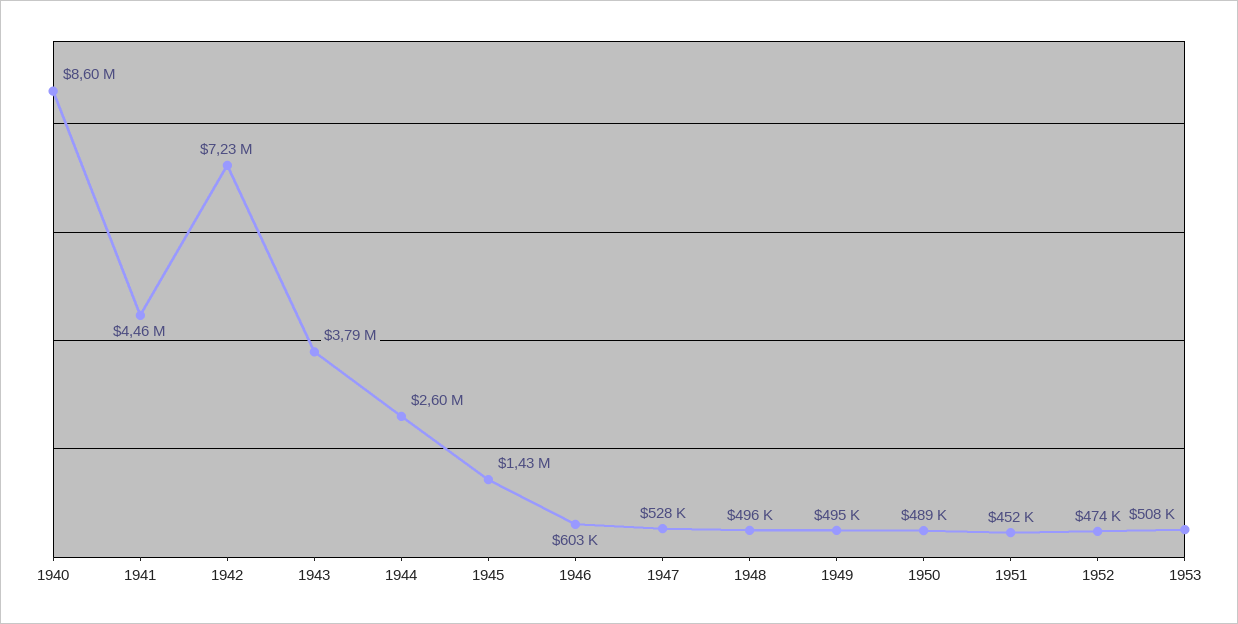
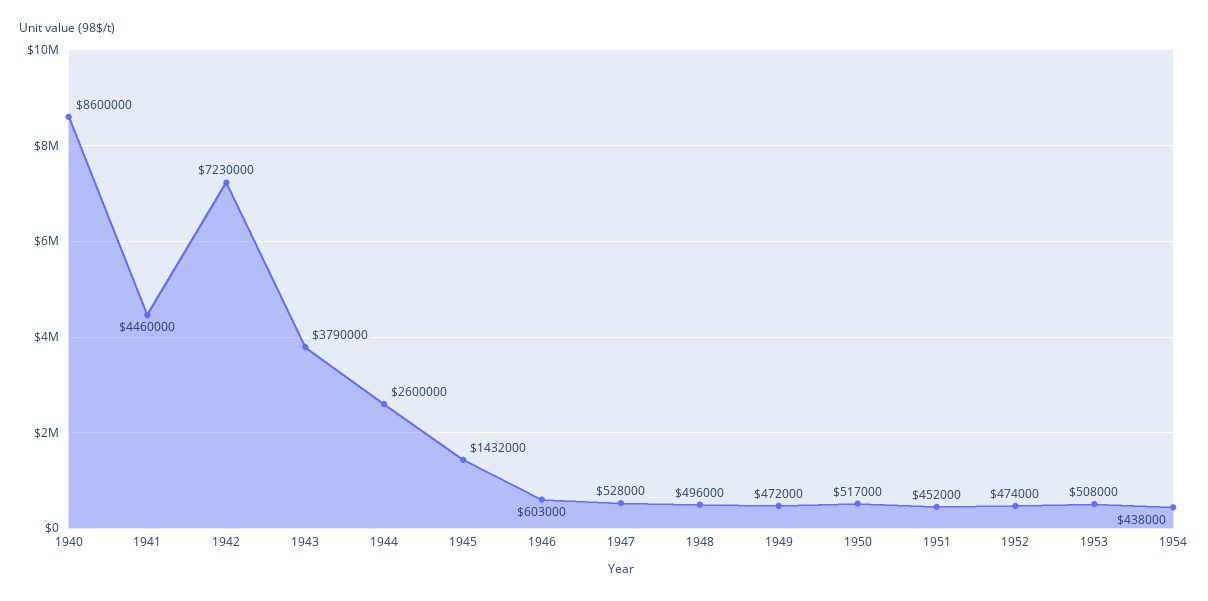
1949: 495000 -> 472000
1950: 489000 -> 517000
1954: none -> 438000

